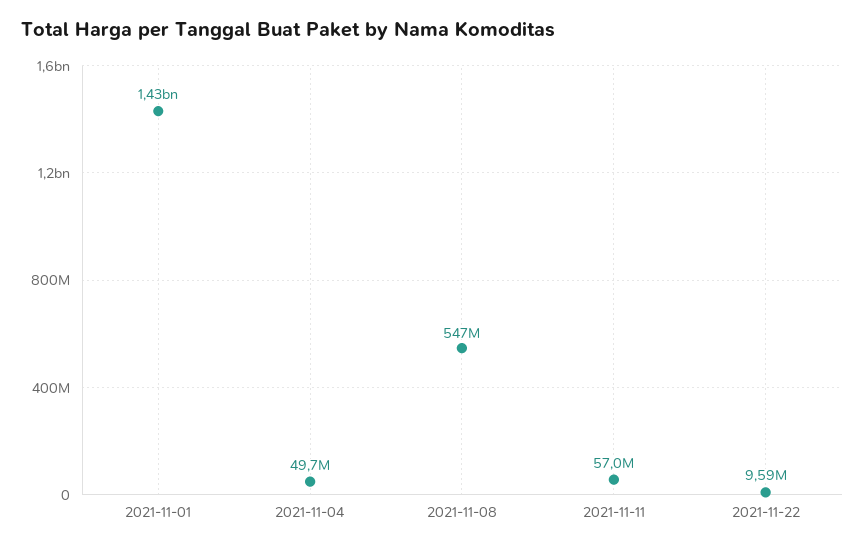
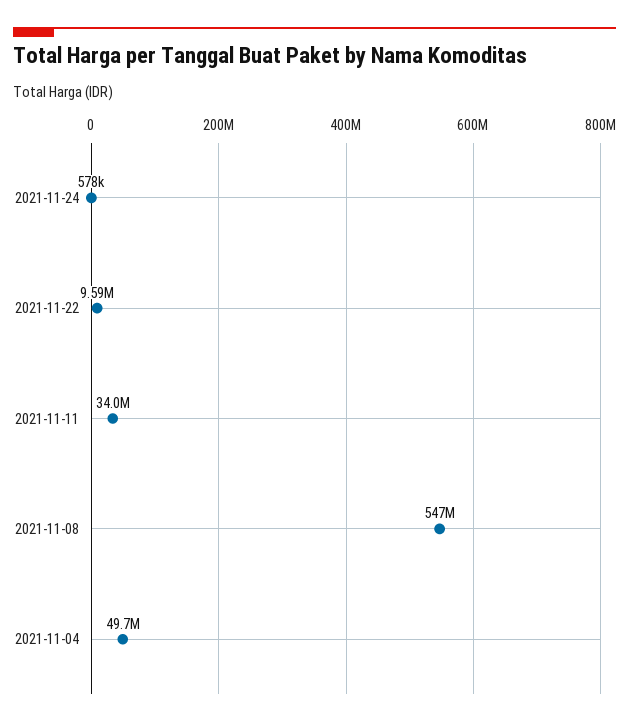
2021-11-01: 1430000000 -> none
2021-11-11: 57000000 -> 34000000
2021-11-24: none -> 578000

